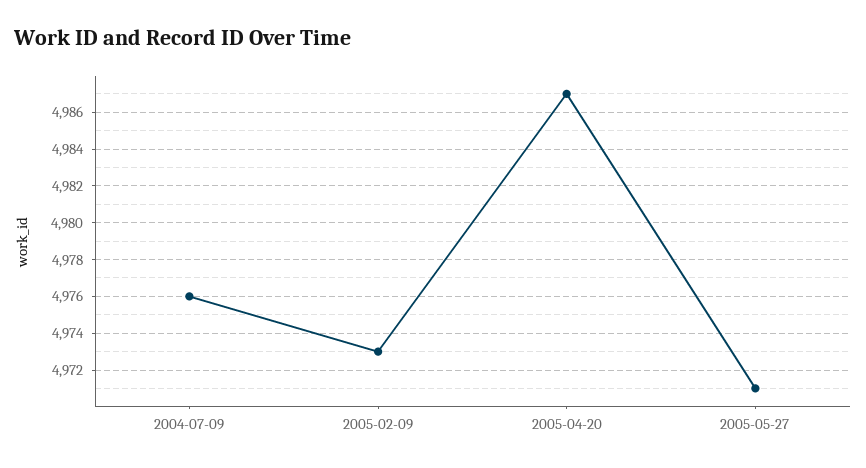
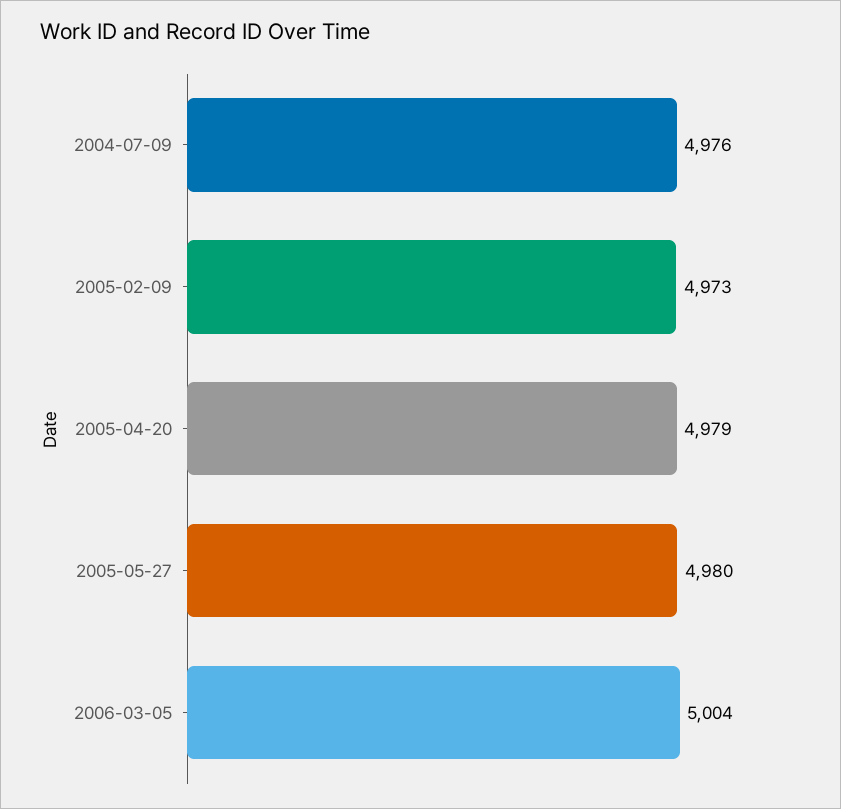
2005-04-20: 4987 -> 4979
2005-05-27: 4971 -> 4980
2006-03-05: none -> 5004

